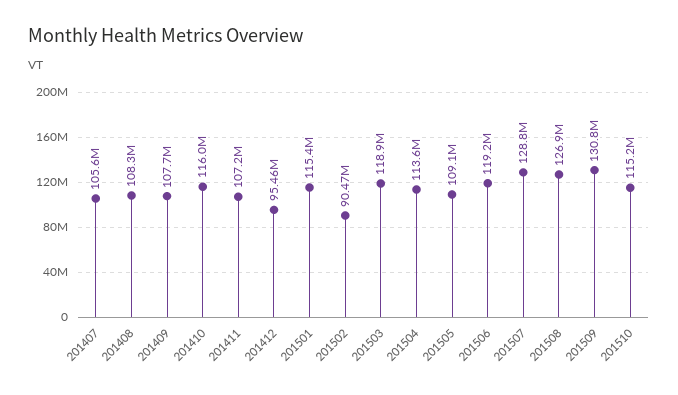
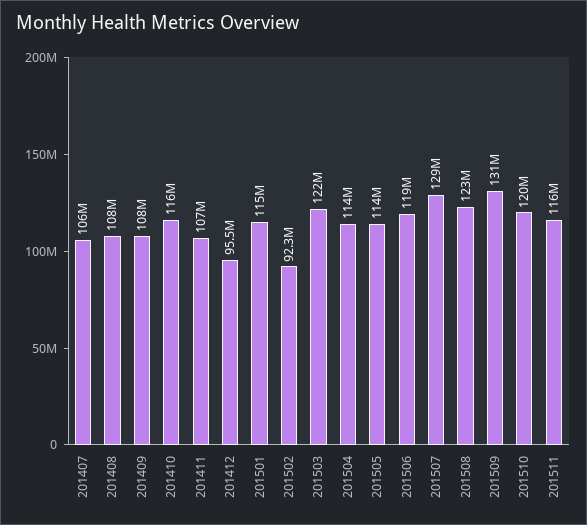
201502: 90470000 -> 92300000
201503: 118900000 -> 122000000
201505: 109100000 -> 114000000
201508: 126900000 -> 123000000
201510: 115200000 -> 120000000
201511: none -> 116000000

